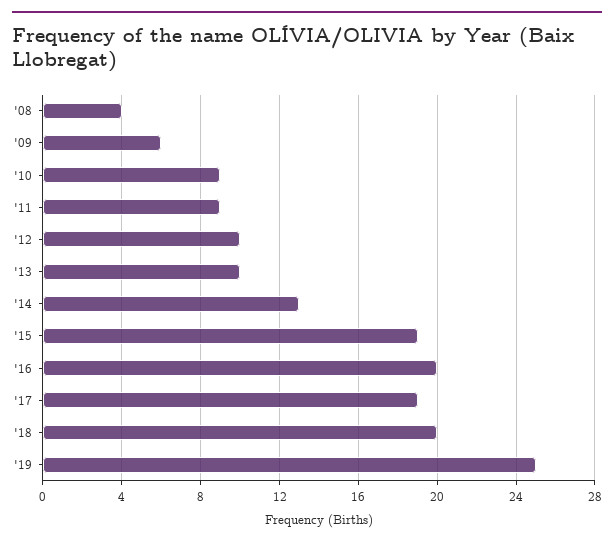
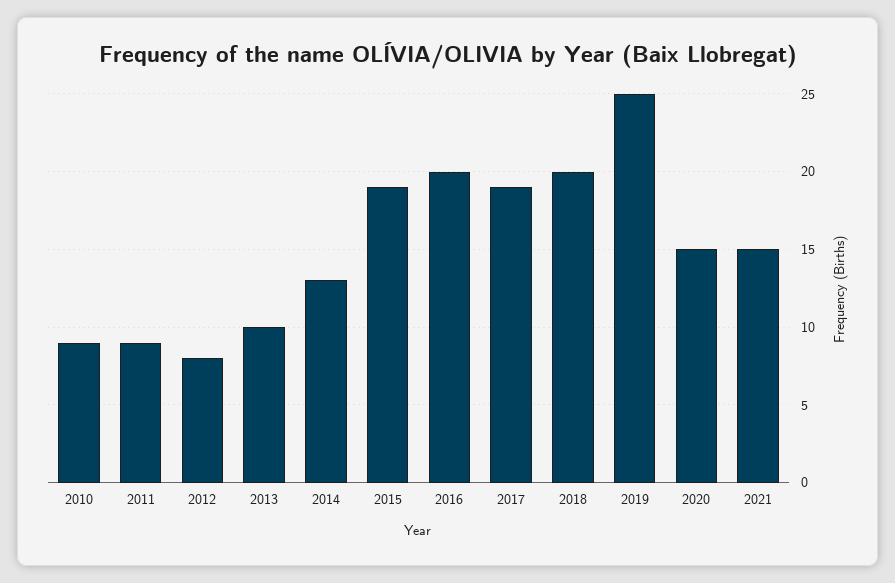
'08: 4 -> none
'09: 6 -> none
'12: 10 -> 8
2020: none -> 15
2021: none -> 15

